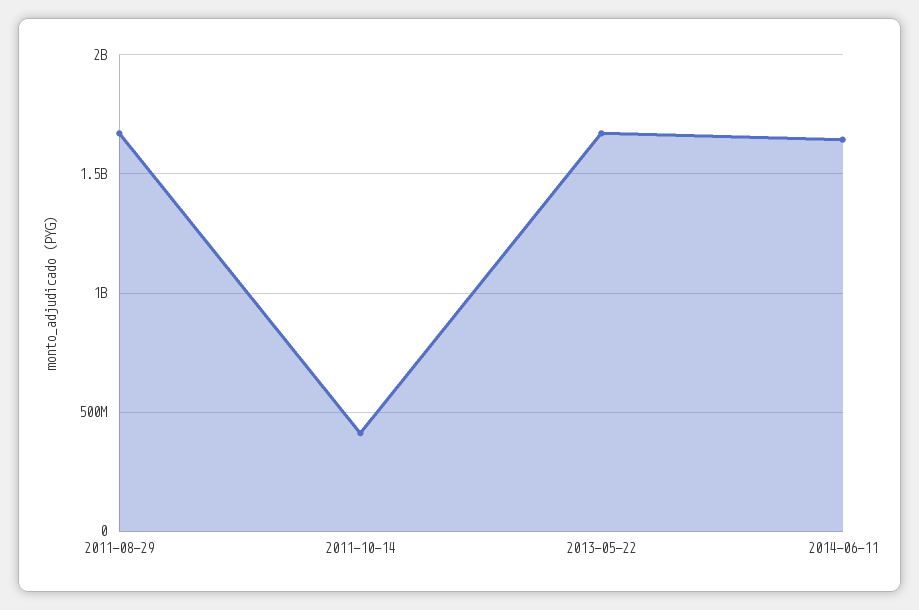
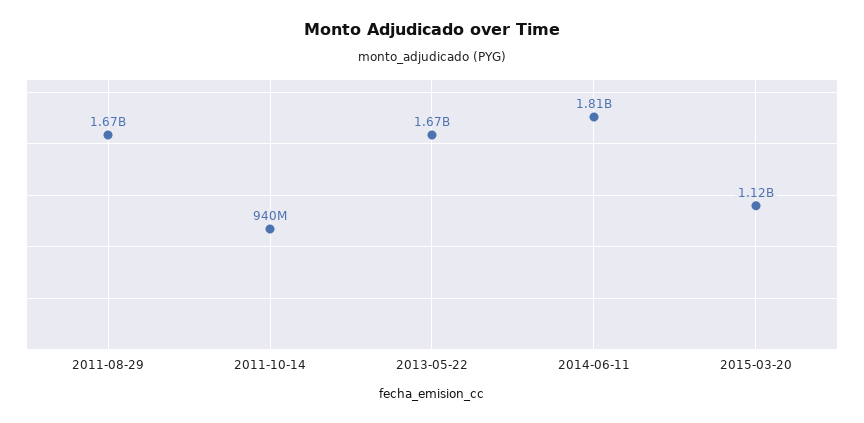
2011-10-14: 400000000 -> 940000000
2014-06-11: 1650000000 -> 1810000000
2015-03-20: none -> 1120000000

